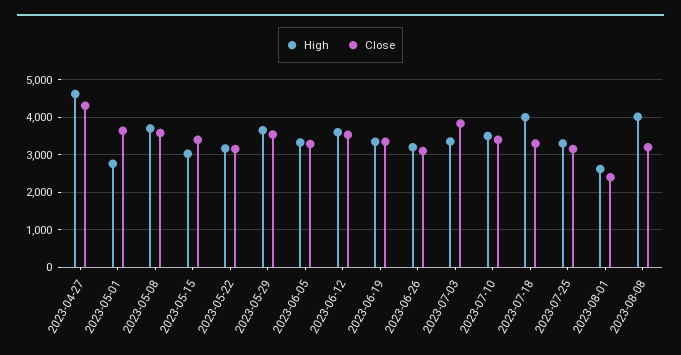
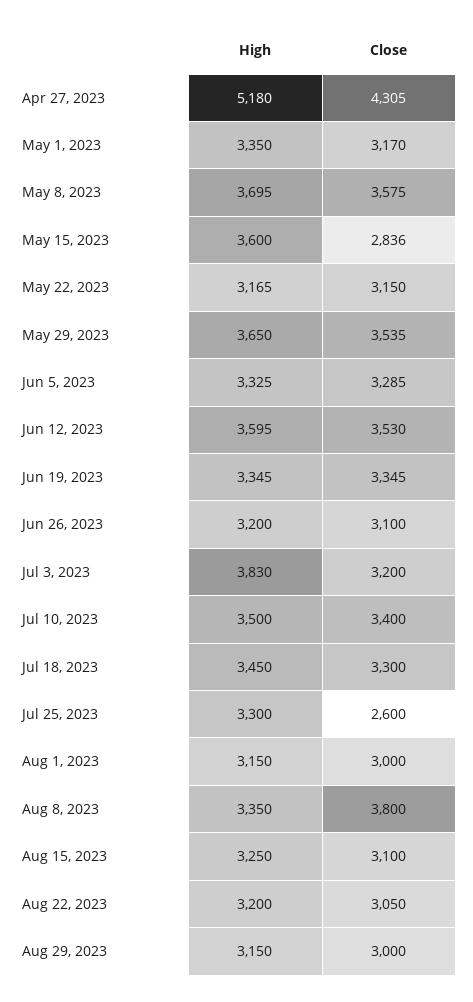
High, 2023-04-27: 4600 -> 5180
High, 2023-05-01: 2800 -> 3350
Close, 2023-05-01: 3600 -> 3170
High, 2023-05-15: 3000 -> 3600
Close, 2023-05-15: 3400 -> 2836
High, 2023-07-03: 3400 -> 3830
Close, 2023-07-03: 3800 -> 3200
High, 2023-07-18: 4000 -> 3450
Close, 2023-07-25: 3200 -> 2600
High, 2023-08-01: 2600 -> 3150
Close, 2023-08-01: 2400 -> 3000
High, 2023-08-08: 4000 -> 3350
Close, 2023-08-08: 3200 -> 3800
High, Aug 15, 2023: none -> 3250
Close, Aug 15, 2023: none -> 3100
High, Aug 22, 2023: none -> 3200
Close, Aug 22, 2023: none -> 3050
High, Aug 29, 2023: none -> 3150
Close, Aug 29, 2023: none -> 3000

